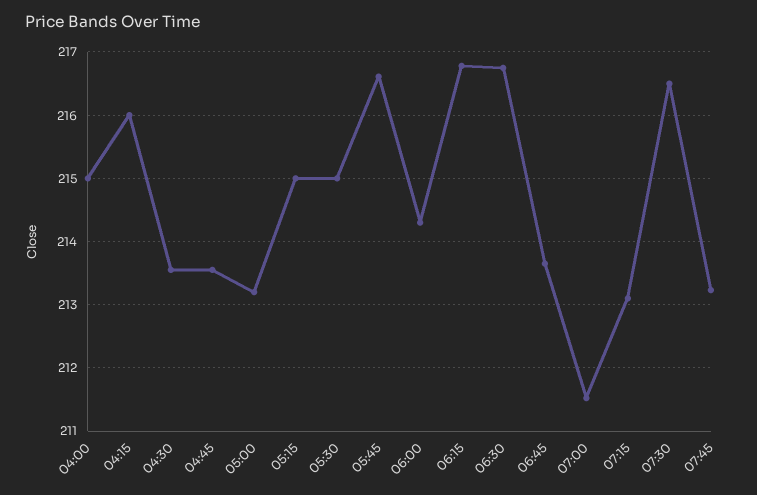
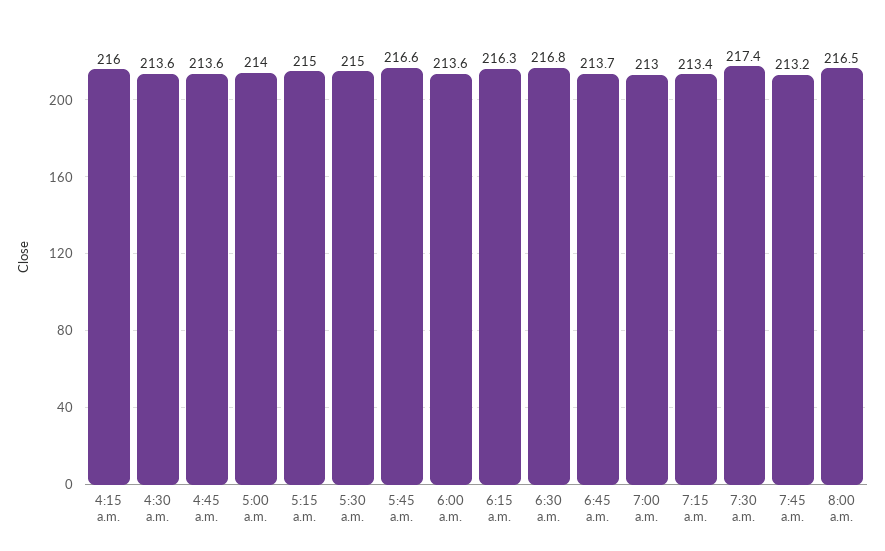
04:00: 215 -> none
05:00: 213.2 -> 214
06:00: 214.3 -> 213.6
06:15: 216.8 -> 216.3
07:00: 211.5 -> 213
07:15: 213.1 -> 213.4
07:30: 216.5 -> 217.4
8:00 a.m.: none -> 216.5

